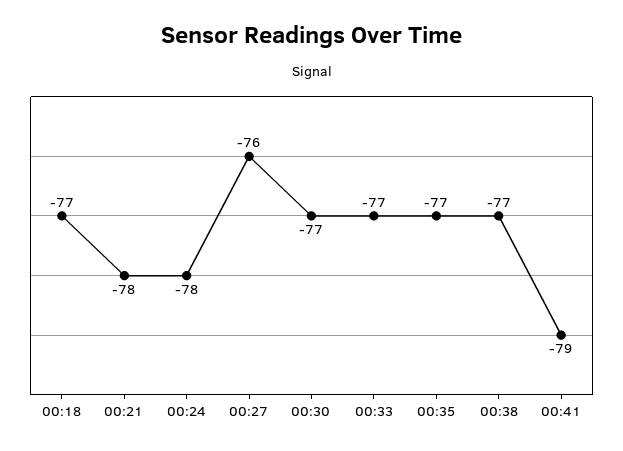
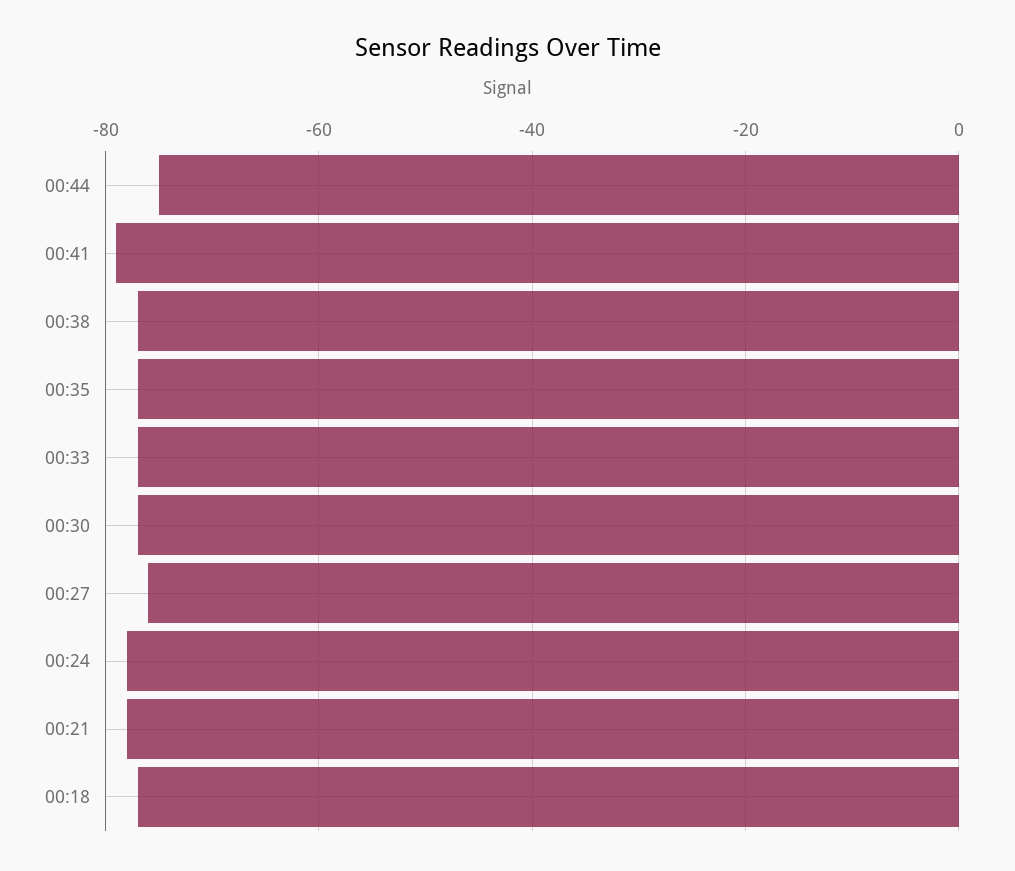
00:44: none -> -75

